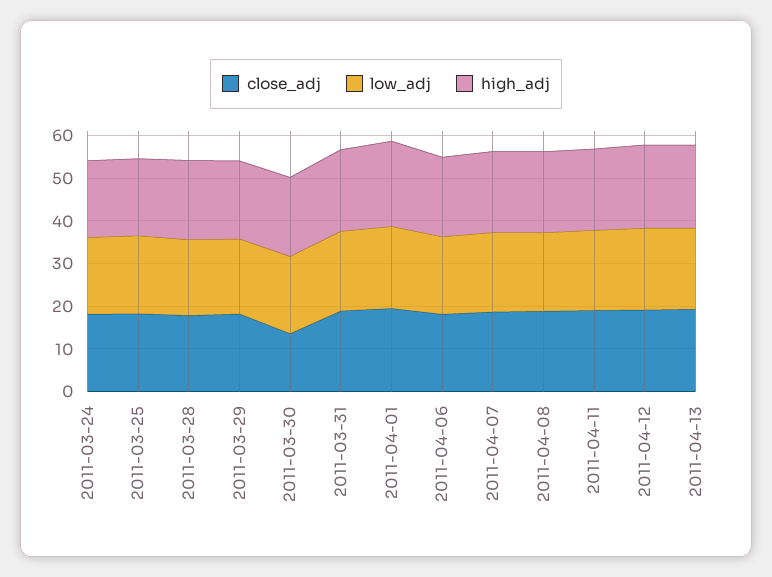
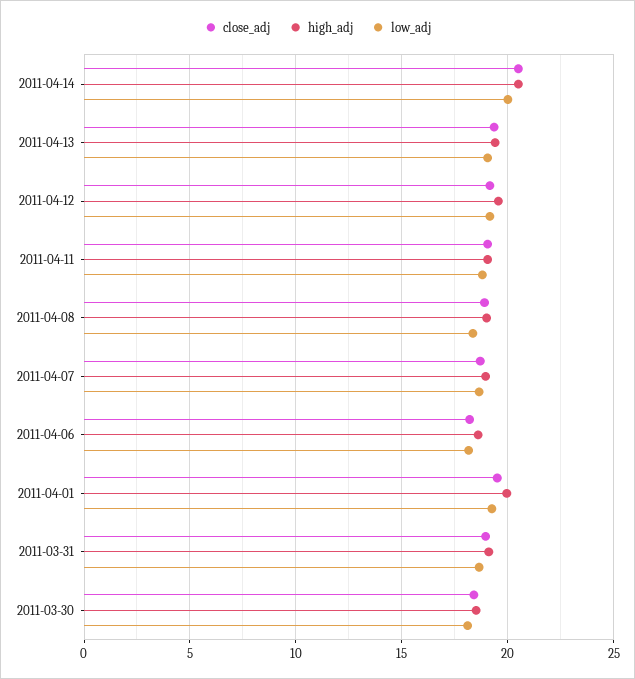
close_adj, 2011-03-24: 18 -> none
low_adj, 2011-03-24: 18 -> none
high_adj, 2011-03-24: 18 -> none
close_adj, 2011-03-25: 18 -> none
low_adj, 2011-03-25: 18 -> none
high_adj, 2011-03-25: 18 -> none
close_adj, 2011-03-28: 18 -> none
low_adj, 2011-03-28: 18 -> none
high_adj, 2011-03-28: 18 -> none
close_adj, 2011-03-29: 18 -> none
low_adj, 2011-03-29: 18 -> none
high_adj, 2011-03-29: 18 -> none
close_adj, 2011-03-30: 14 -> 18.5
close_adj, 2011-04-14: none -> 20.5
high_adj, 2011-04-14: none -> 20.5
low_adj, 2011-04-14: none -> 20

